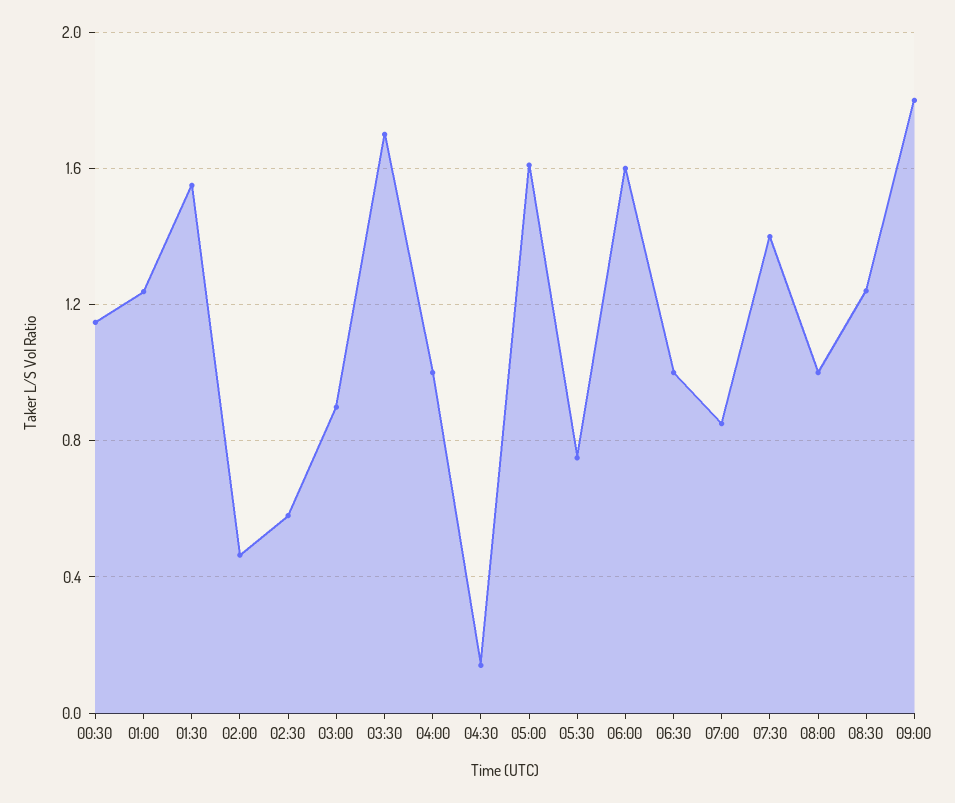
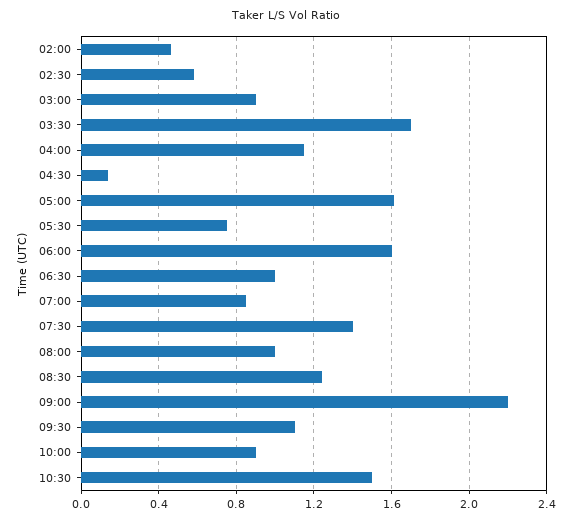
00:30: 1.15 -> none
01:00: 1.25 -> none
01:30: 1.55 -> none
04:00: 1 -> 1.15
09:00: 1.8 -> 2.2
09:30: none -> 1.1
10:00: none -> 0.9
10:30: none -> 1.5

